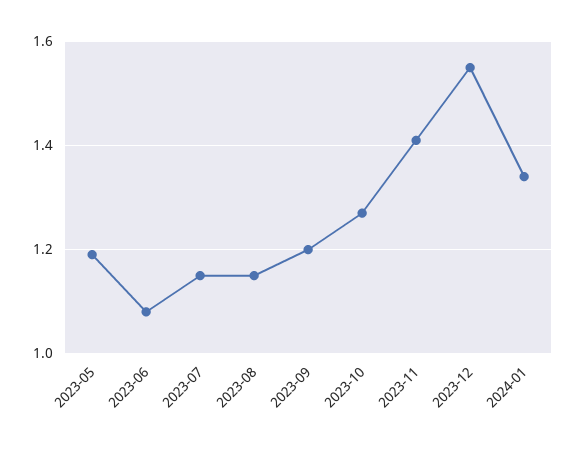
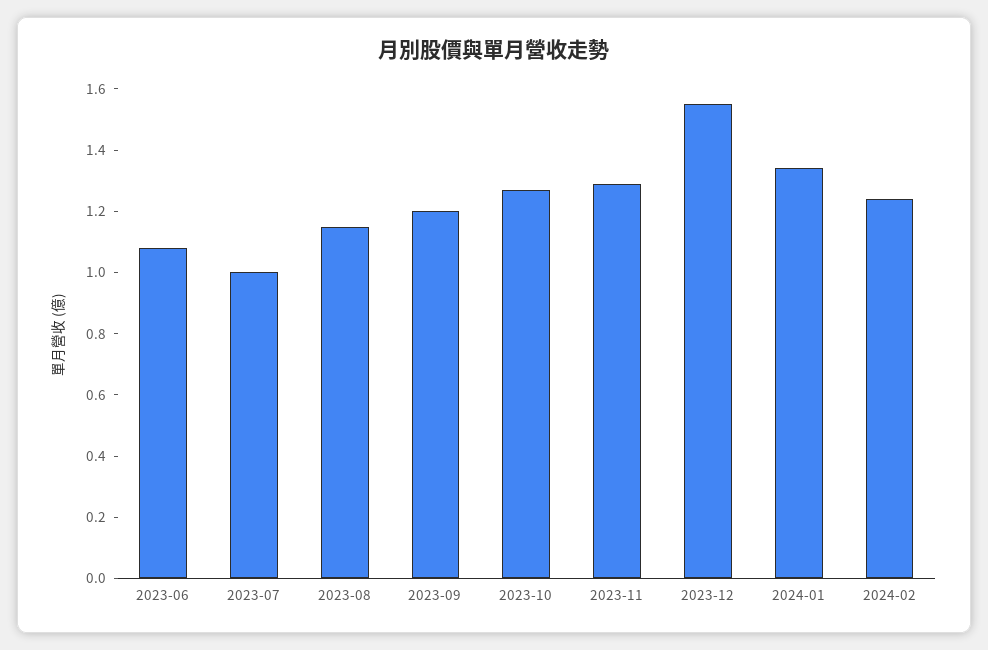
2023-05: 1.2 -> none
2023-07: 1.15 -> 1
2023-11: 1.4 -> 1.3
2024-02: none -> 1.25

